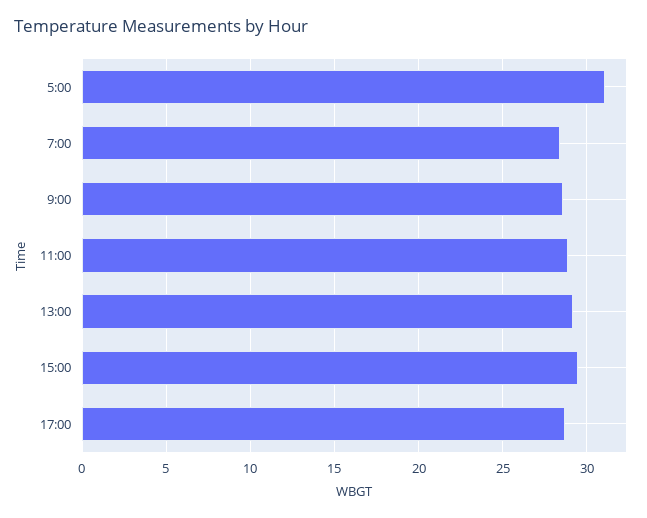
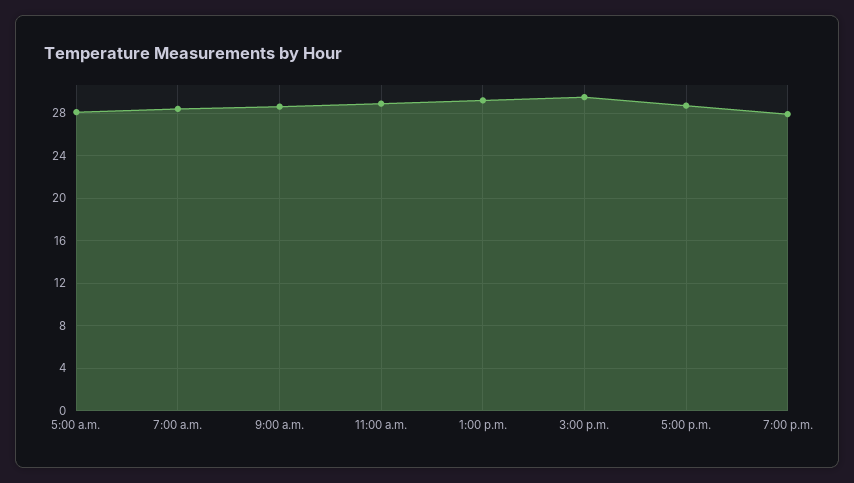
5:00: 31 -> 28
7:00 p.m.: none -> 28

